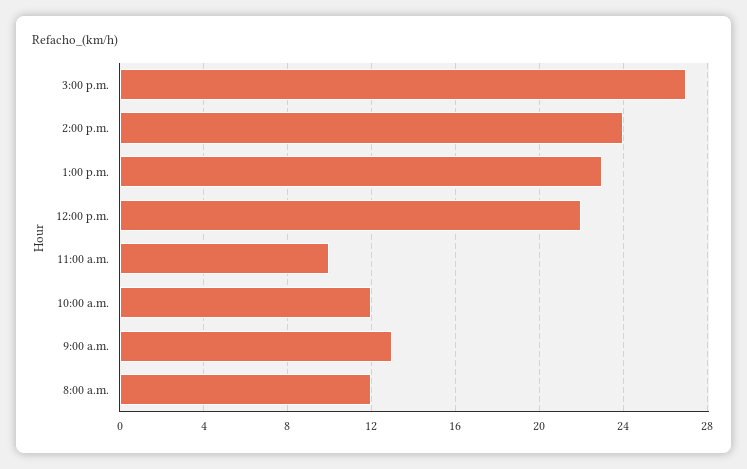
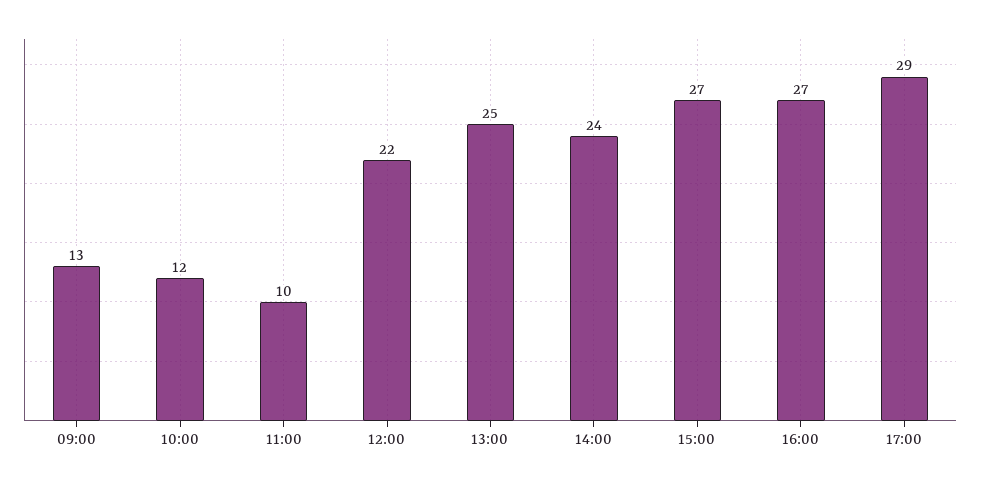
1:00 p.m.: 23 -> 25
8:00 a.m.: 12 -> none
16:00: none -> 27
17:00: none -> 29

